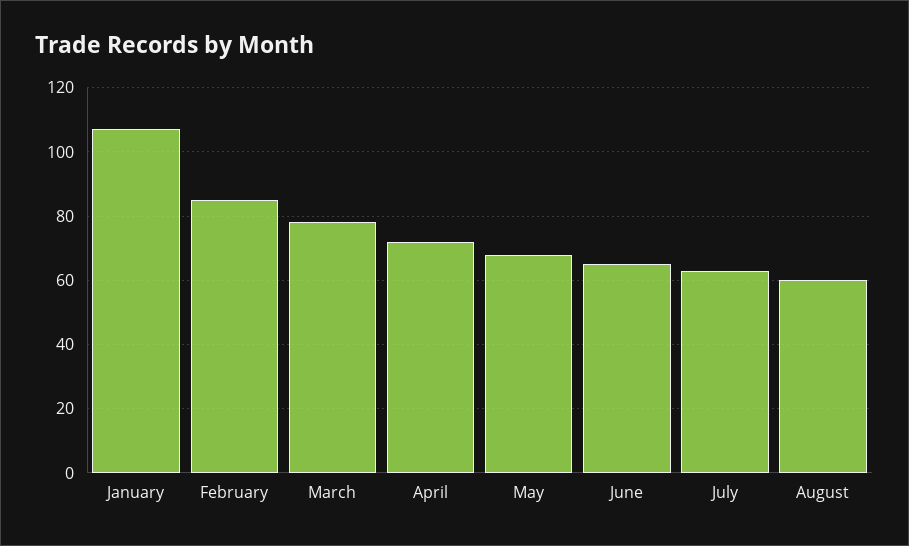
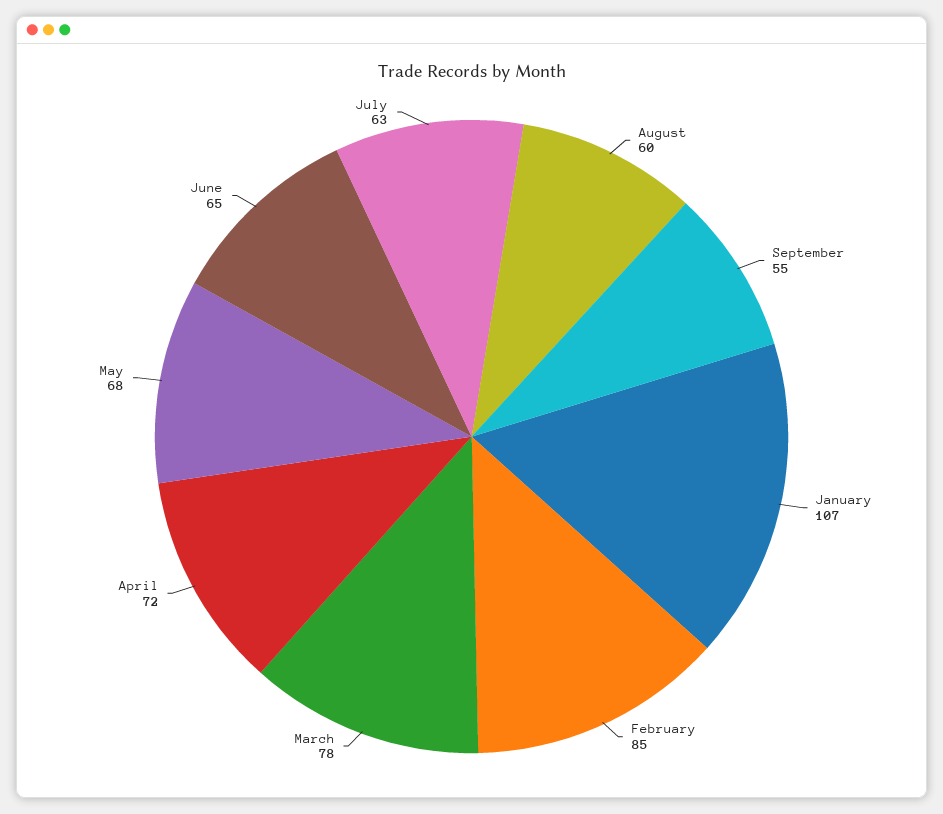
September: none -> 55

